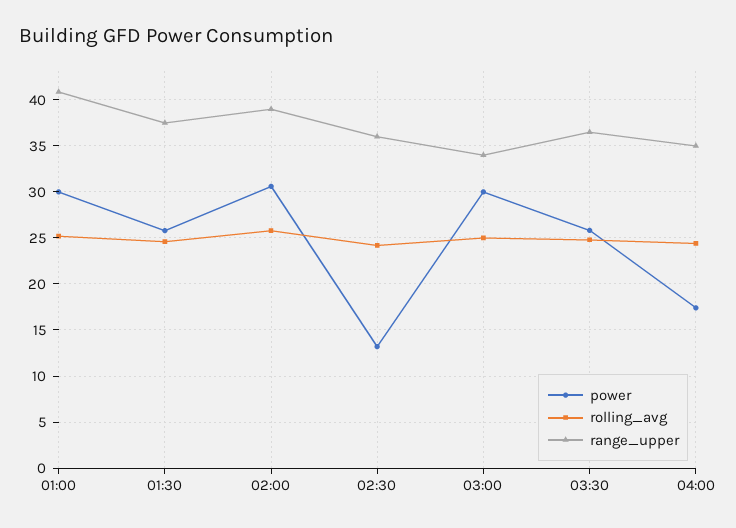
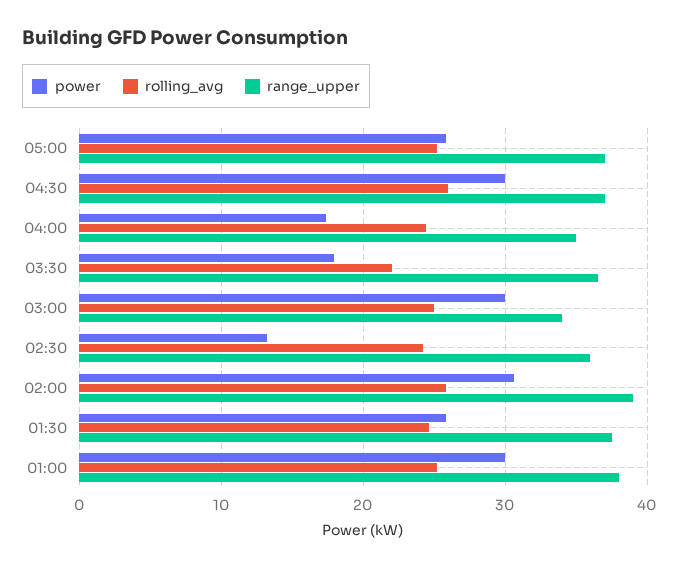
range_upper, 01:00: 41 -> 38
power, 03:30: 26 -> 18
rolling_avg, 03:30: 25 -> 22
power, 05:00: none -> 26
rolling_avg, 05:00: none -> 25
range_upper, 05:00: none -> 37
power, 04:30: none -> 30
rolling_avg, 04:30: none -> 26
range_upper, 04:30: none -> 37

